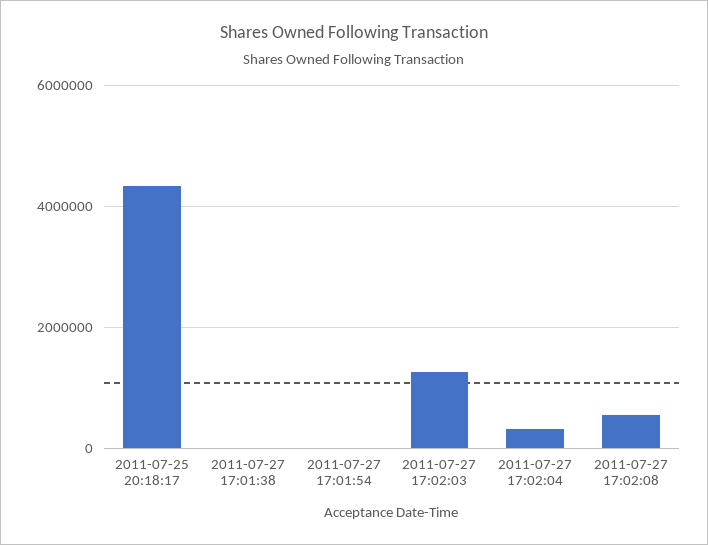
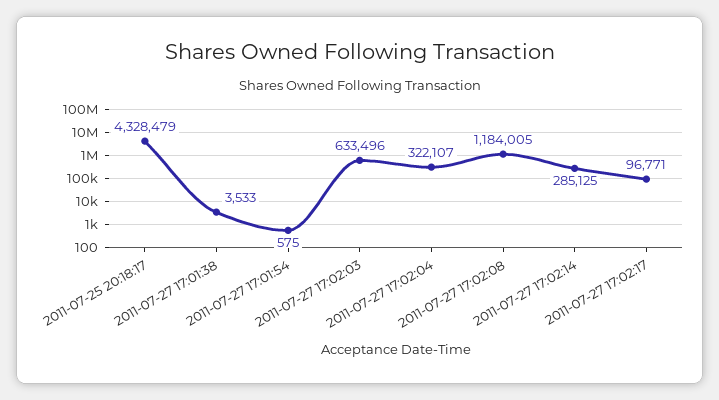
2011-07-27 17:02:03: 1200000 -> 633496
2011-07-27 17:02:08: 600000 -> 1184005
2011-07-27 17:02:14: none -> 285125
2011-07-27 17:02:17: none -> 96771

